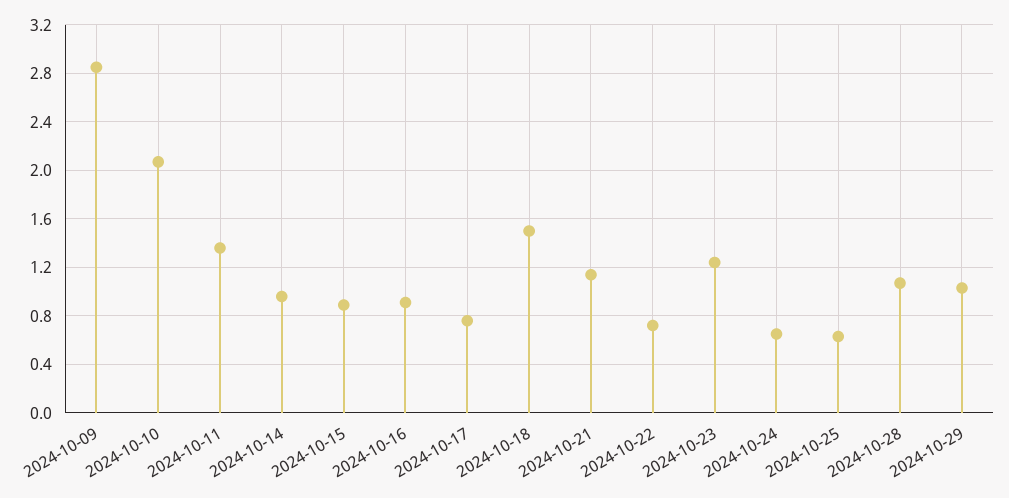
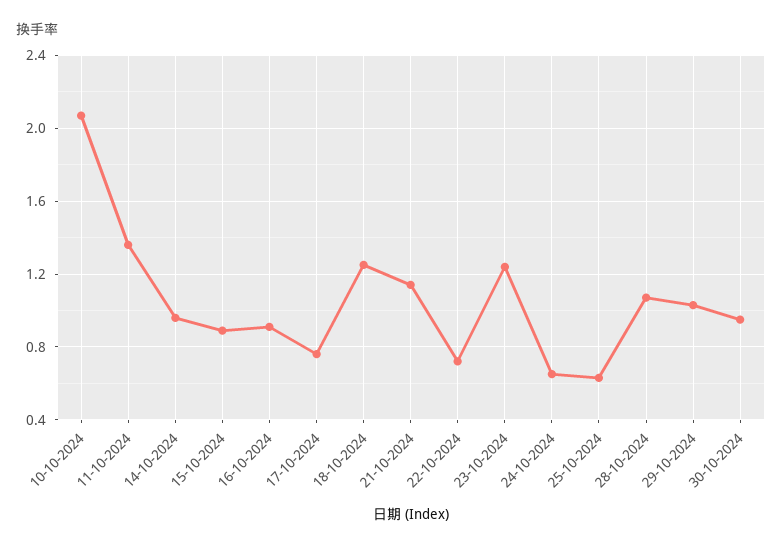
2024-10-09: 2.85 -> none
2024-10-18: 1.5 -> 1.25
30-10-2024: none -> 0.95

